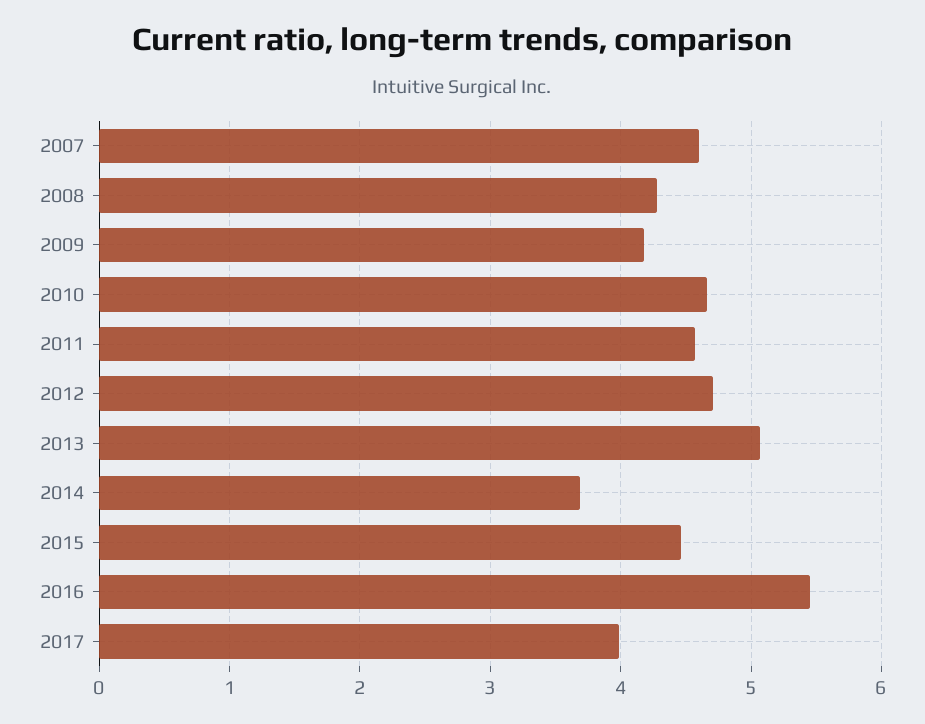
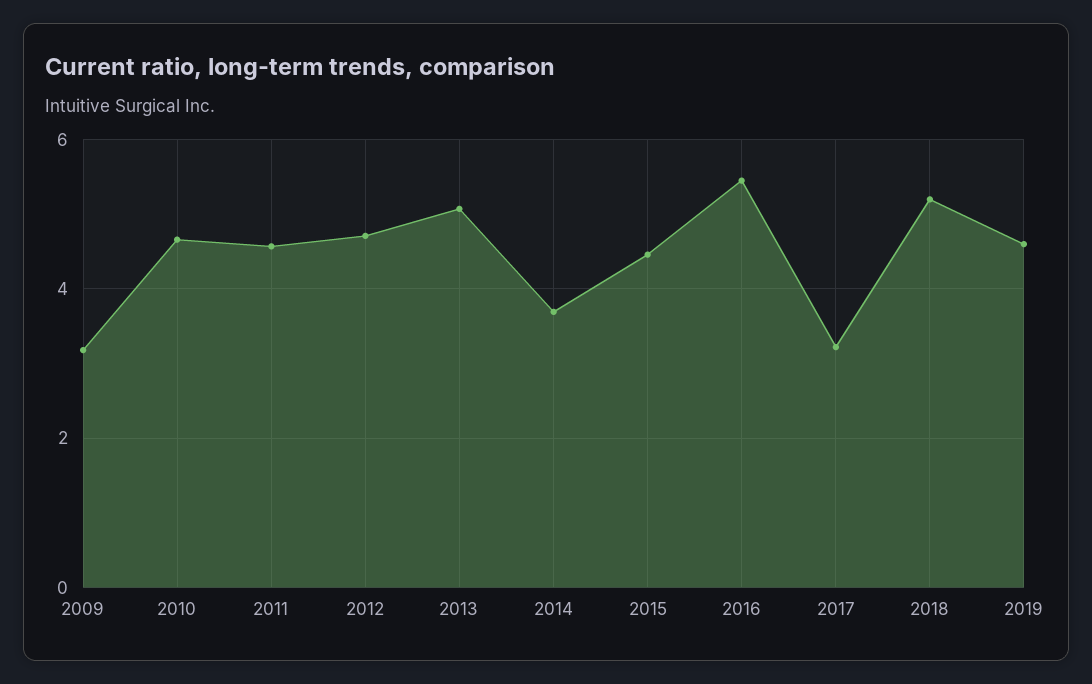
2007: 4.6 -> none
2008: 4.3 -> none
2009: 4.2 -> 3.2
2017: 4 -> 3.2
2018: none -> 5.2
2019: none -> 4.6

